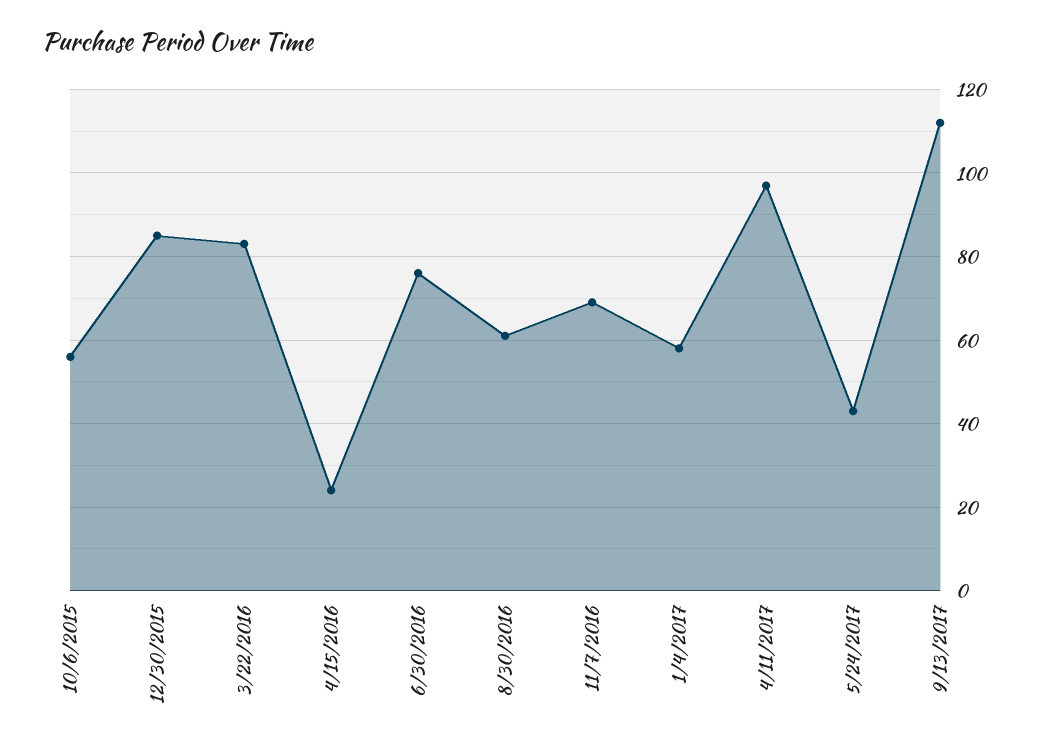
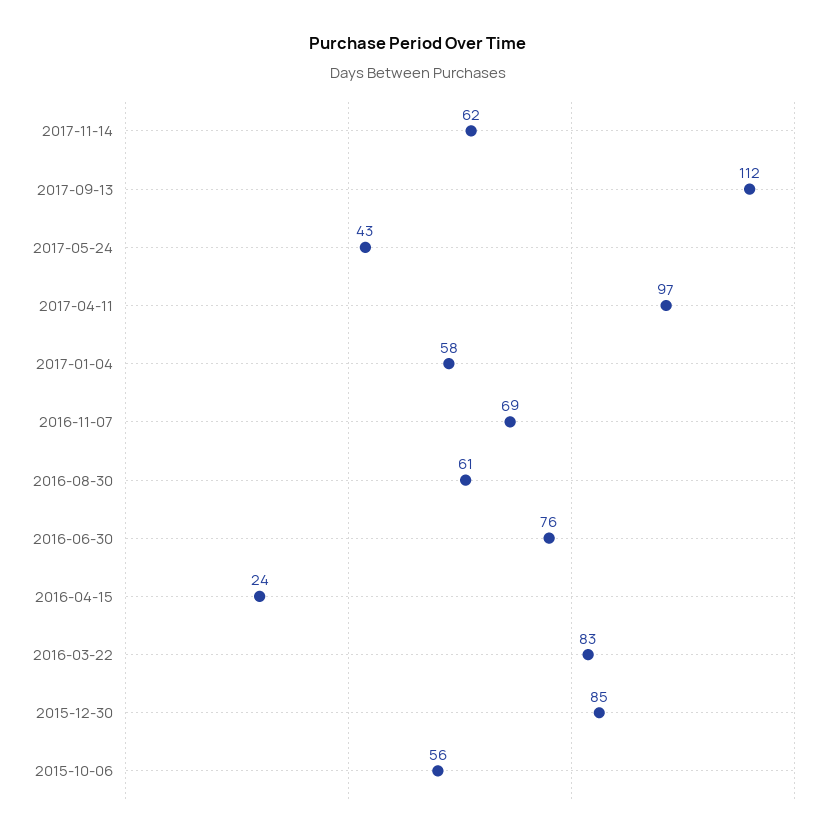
2017-11-14: none -> 62

